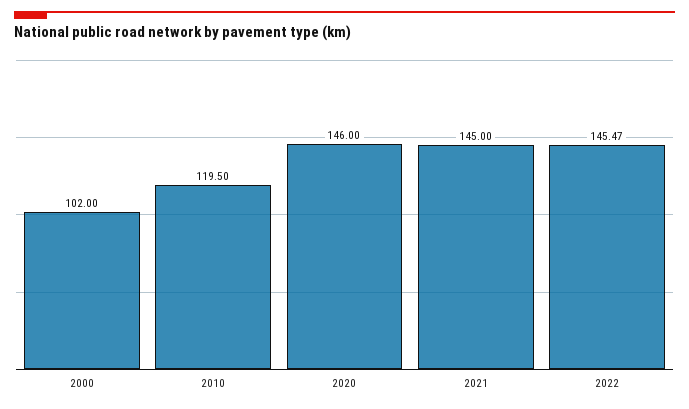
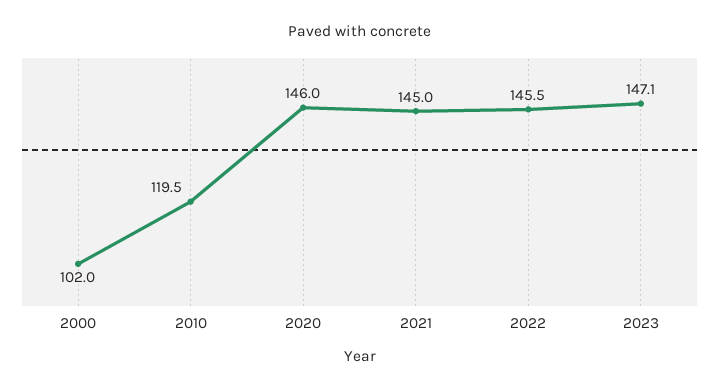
2023: none -> 147.1

